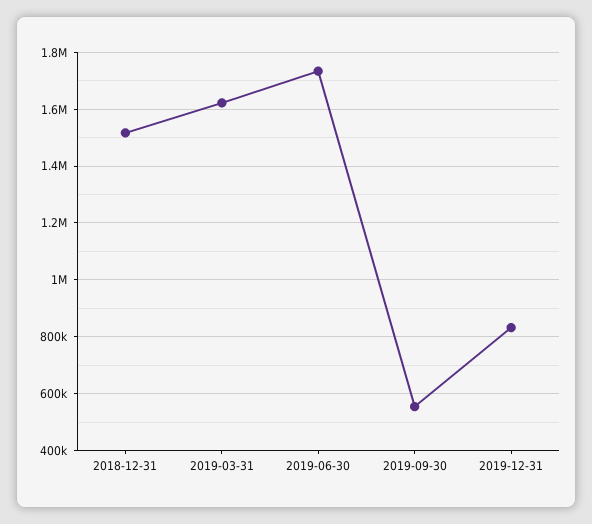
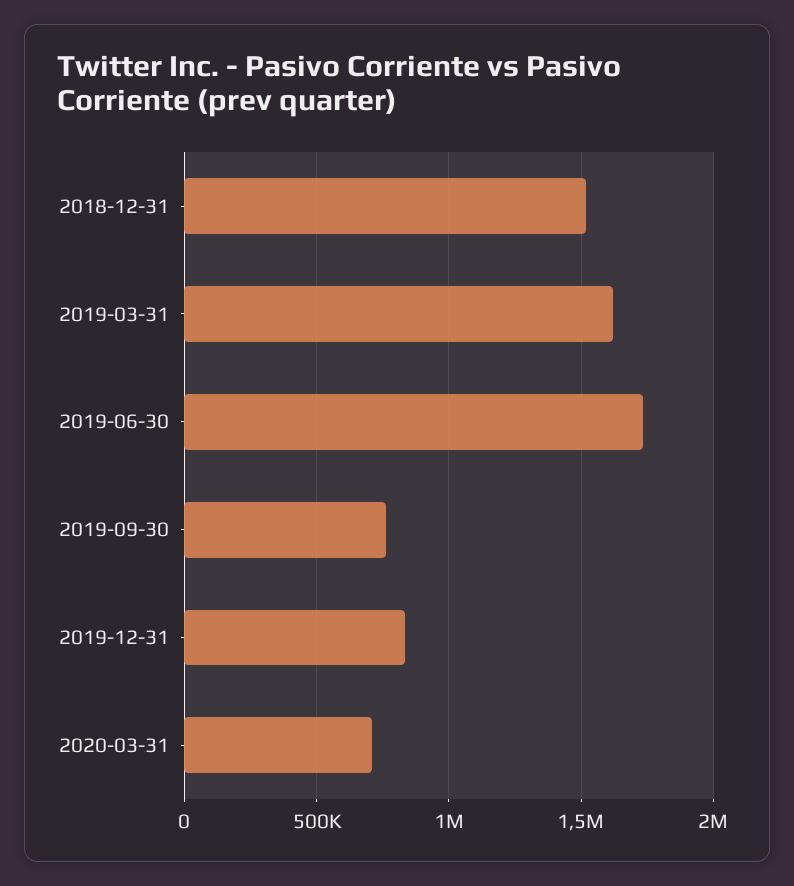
2019-09-30: 550000 -> 750000
2020-03-31: none -> 700000

